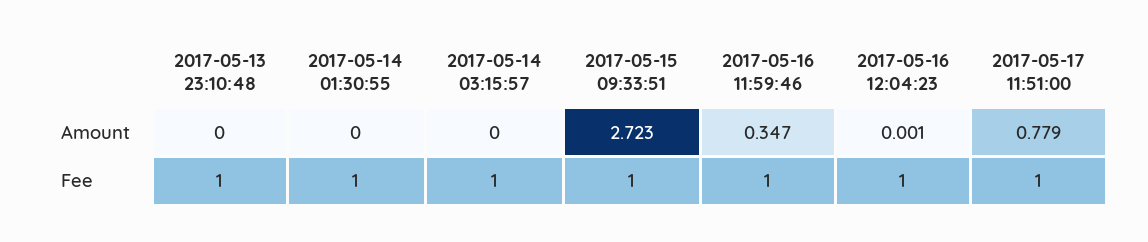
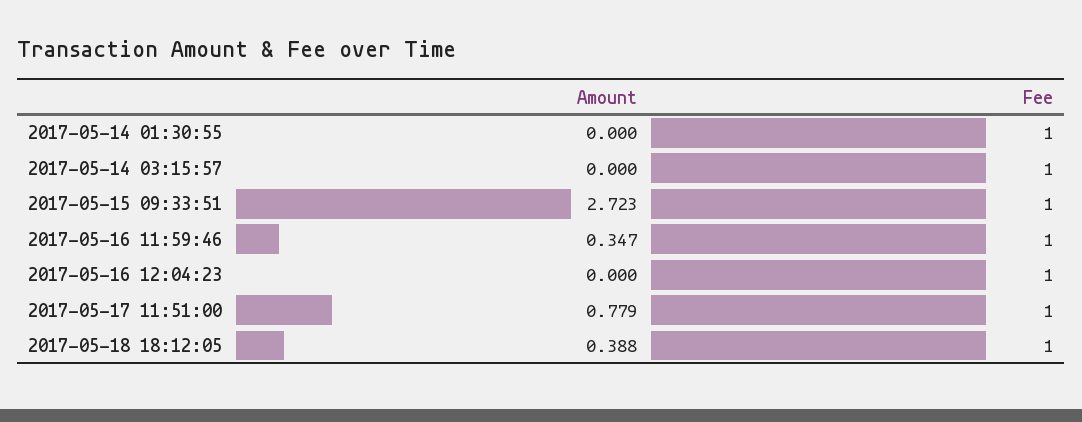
2017-05-13 23:10:48, Amount: 0 -> none
2017-05-16 12:04:23, Amount: 0.001 -> 0
2017-05-13 23:10:48, Fee: 1 -> none
2017-05-18 18:12:05, Amount: none -> 0.388
2017-05-18 18:12:05, Fee: none -> 1

